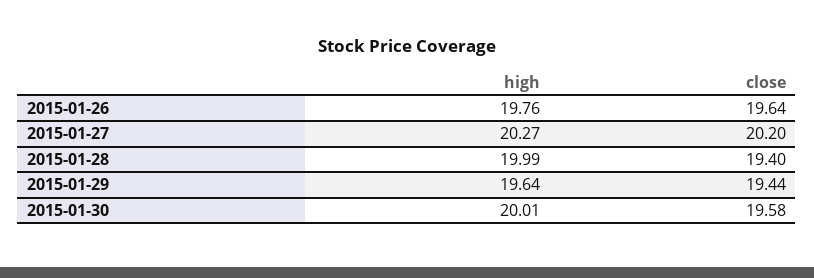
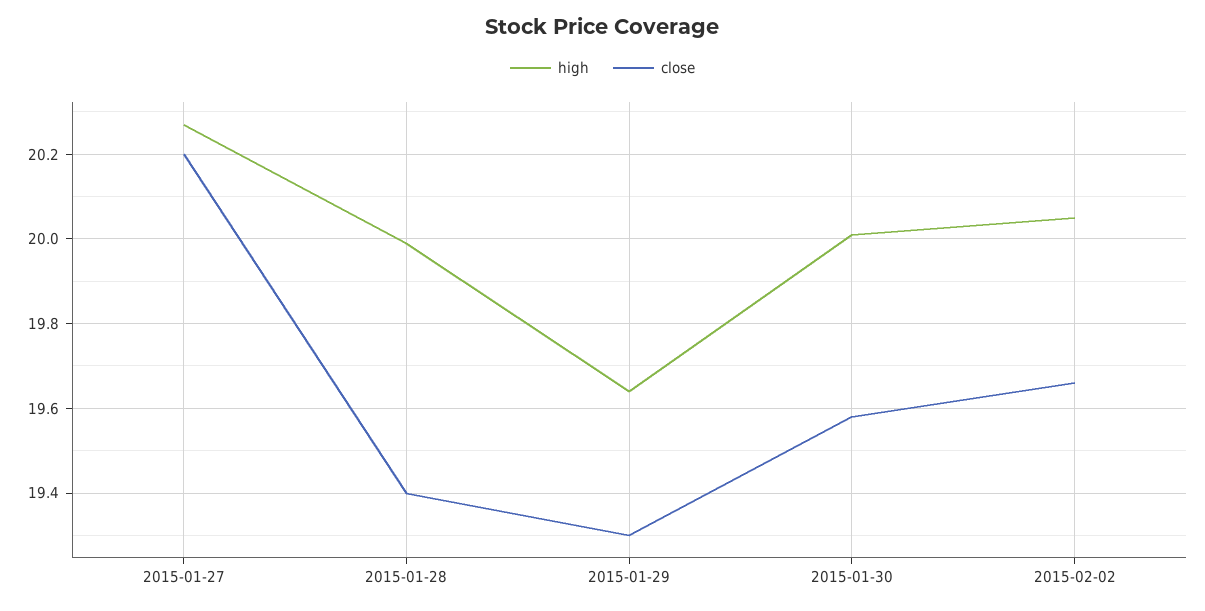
high, 2015-01-26: 19.76 -> none
close, 2015-01-26: 19.64 -> none
close, 2015-01-29: 19.44 -> 19.3
high, 2015-02-02: none -> 20.05
close, 2015-02-02: none -> 19.65

